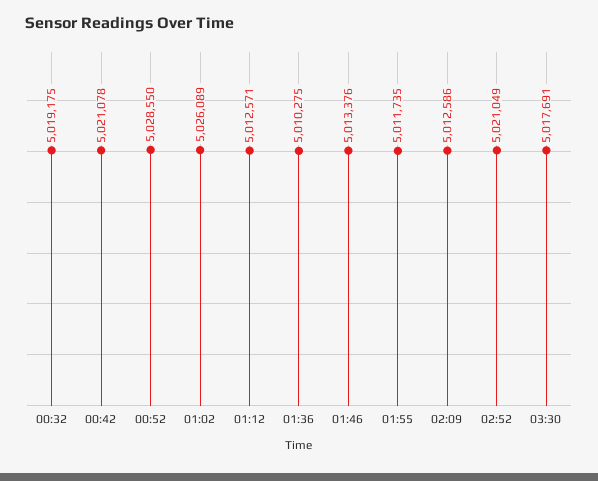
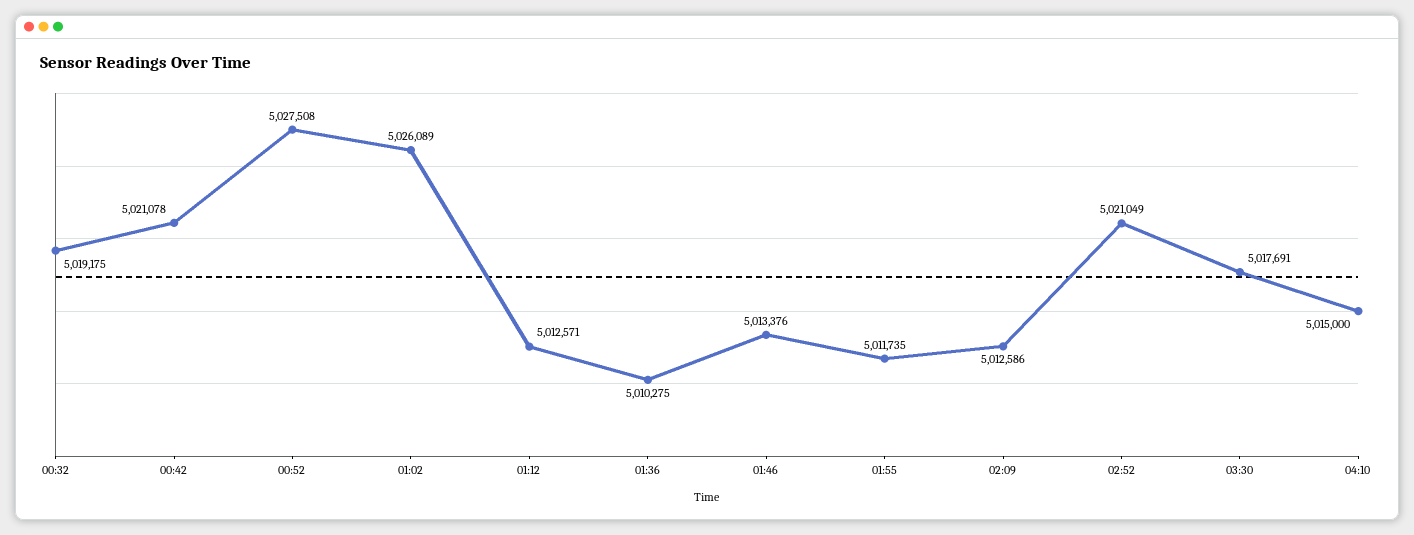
00:52: 5028550 -> 5027508
04:10: none -> 5015000

